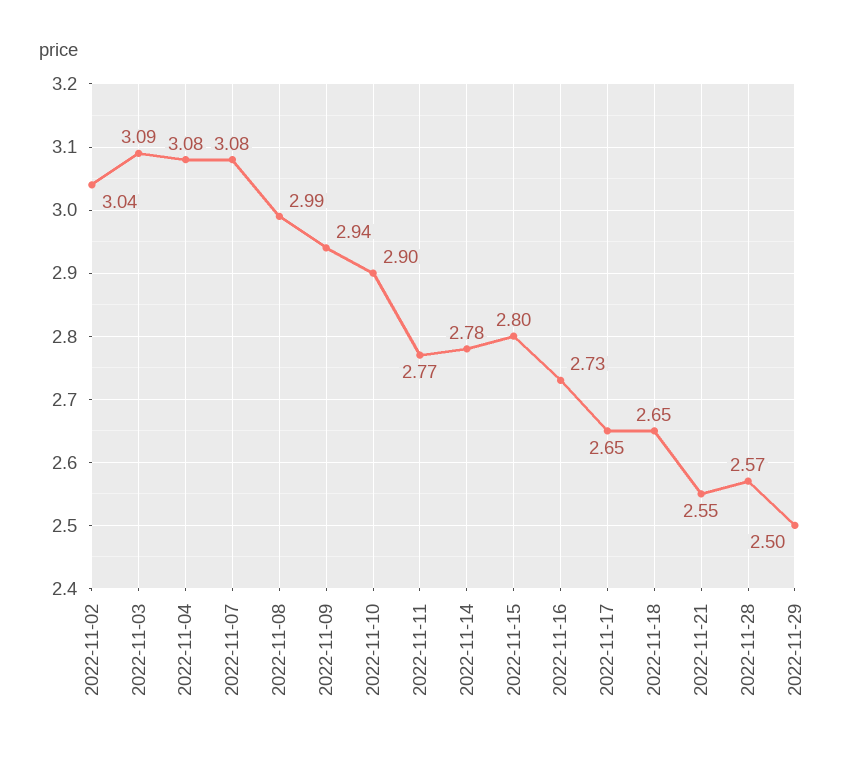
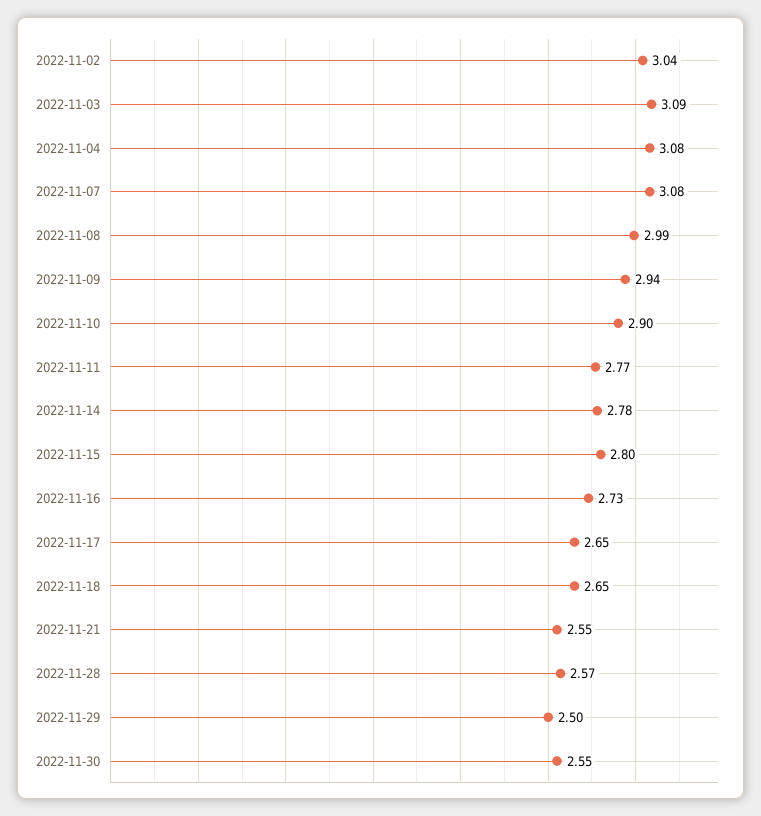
2022-11-30: none -> 2.55

